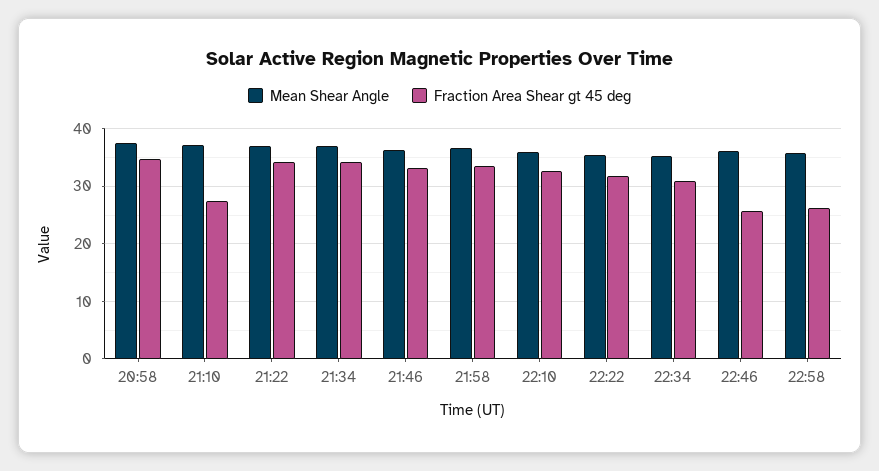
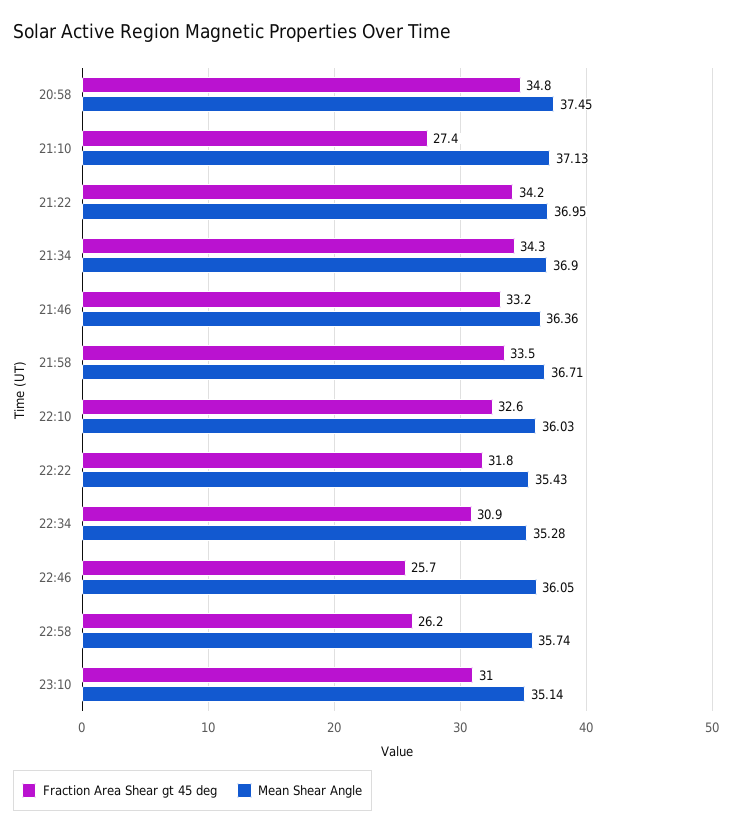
Fraction Area Shear gt 45 deg, 23:10: none -> 31
Mean Shear Angle, 23:10: none -> 35.14

